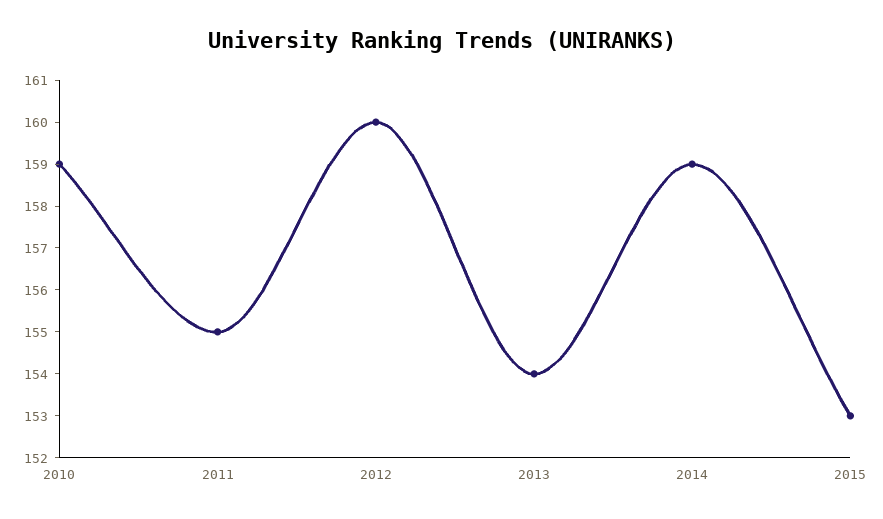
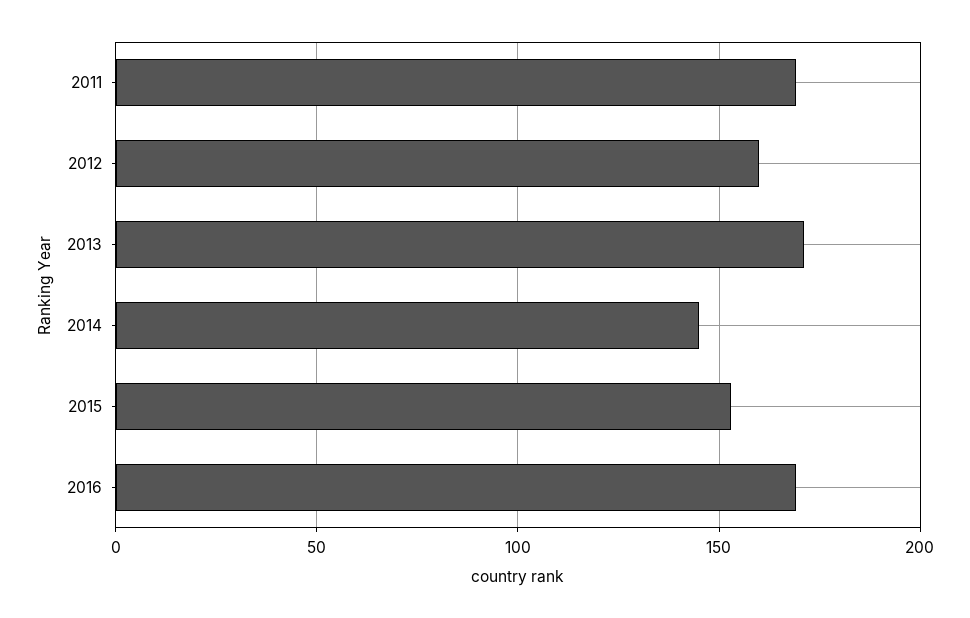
2010: 159 -> none
2011: 155 -> 170
2013: 154 -> 170
2014: 159 -> 145
2016: none -> 170

